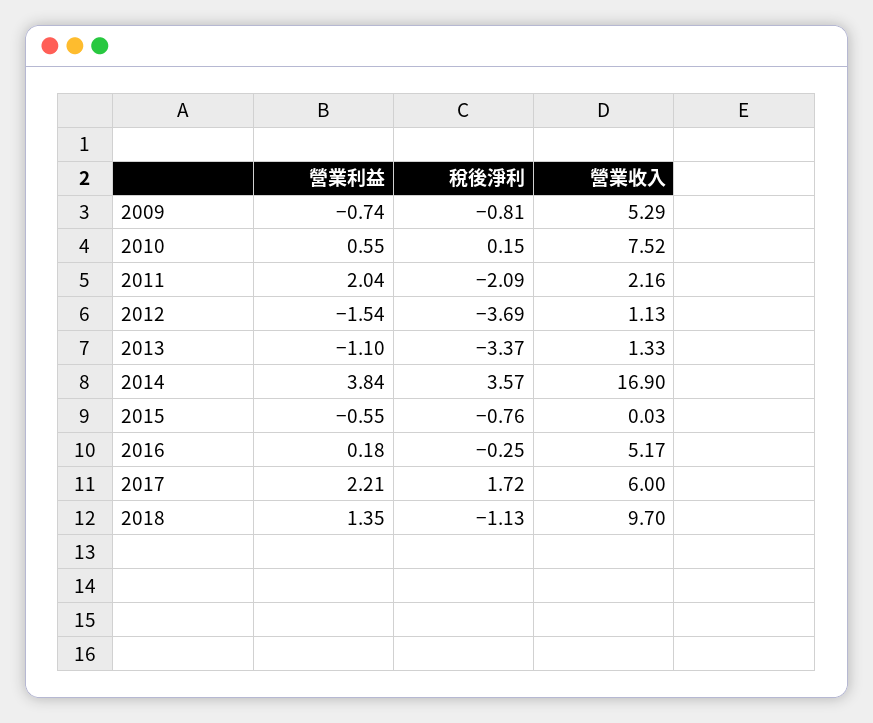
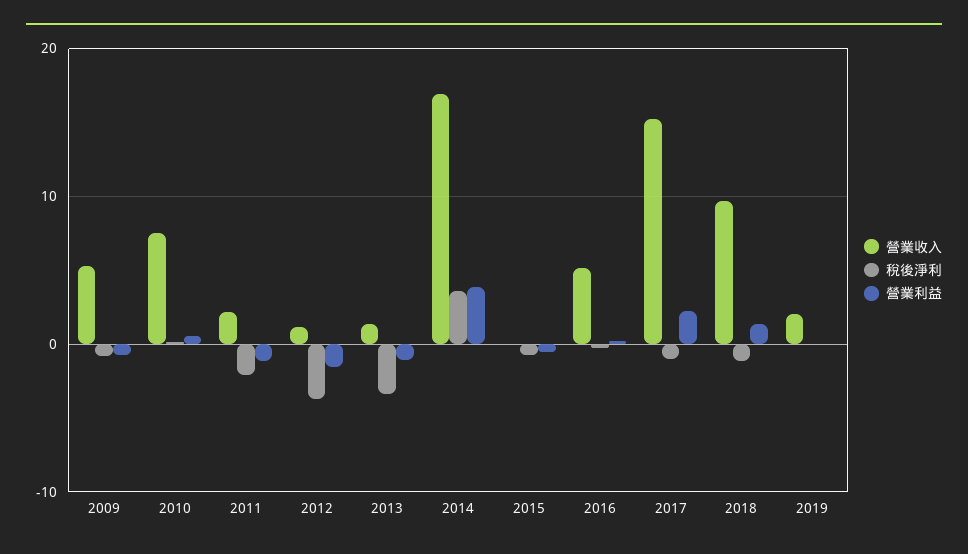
營業利益, 2011: 2.04 -> -1
稅後淨利, 2017: 1.72 -> -1
營業收入, 2017: 6 -> 15
營業收入, 2019: none -> 2
稅後淨利, 2019: none -> 0
營業利益, 2019: none -> 0

